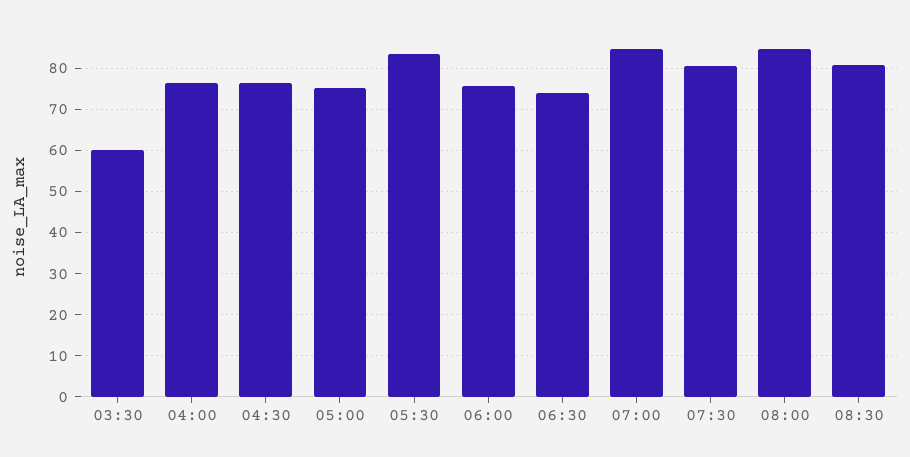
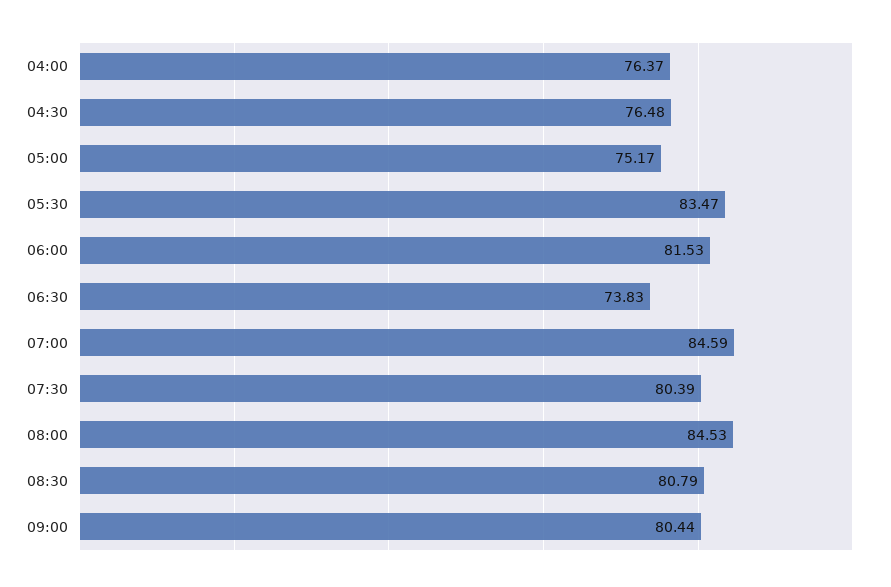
03:30: 60 -> none
06:00: 76 -> 81.53
09:00: none -> 80.44

